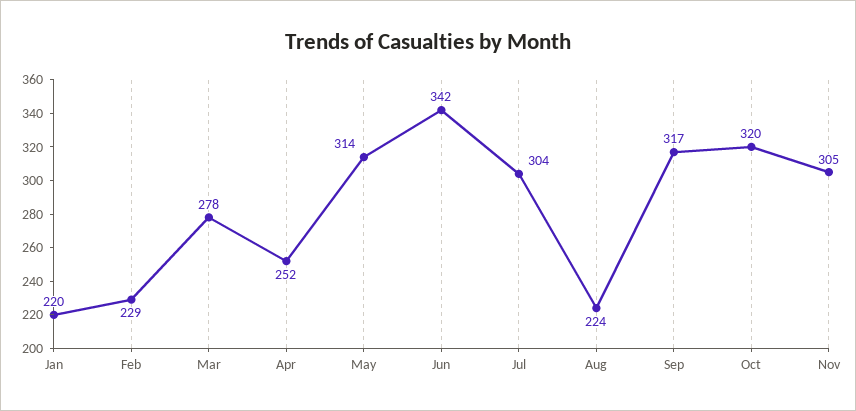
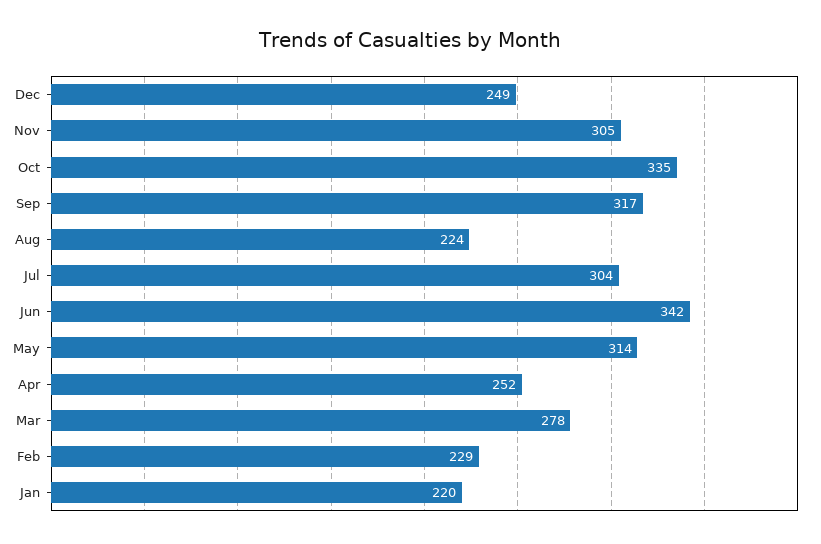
Oct: 320 -> 335
Dec: none -> 249

